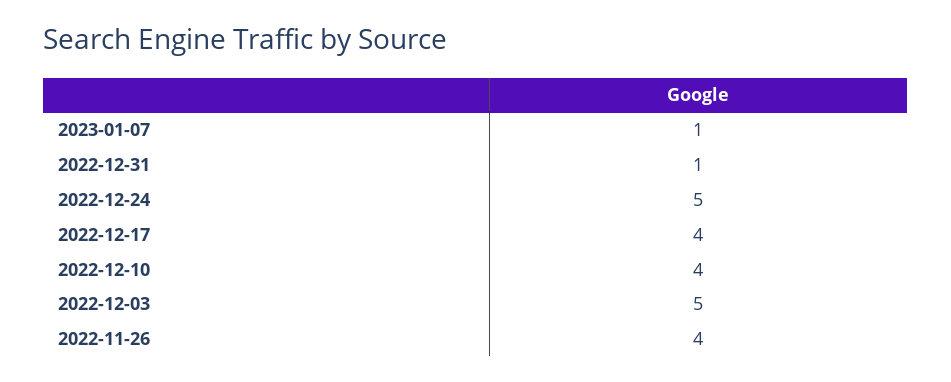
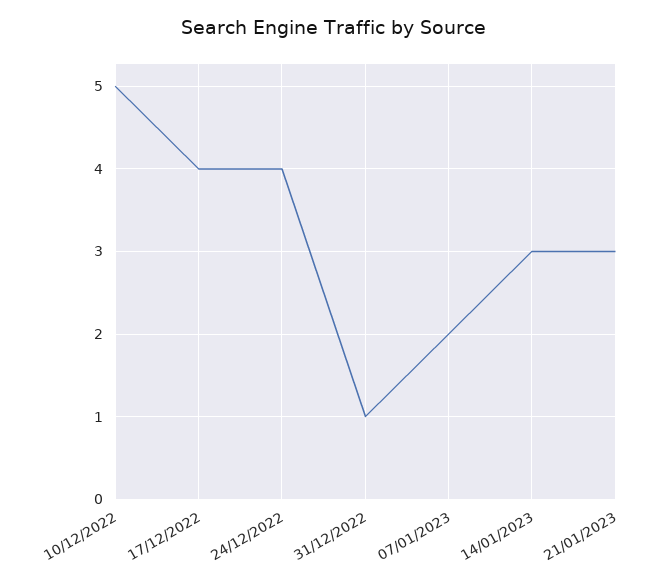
2023-01-07: 1 -> 2
2022-12-24: 5 -> 4
2022-12-10: 4 -> 5
2022-12-03: 5 -> none
2022-11-26: 4 -> none
14/01/2023: none -> 3
21/01/2023: none -> 3

